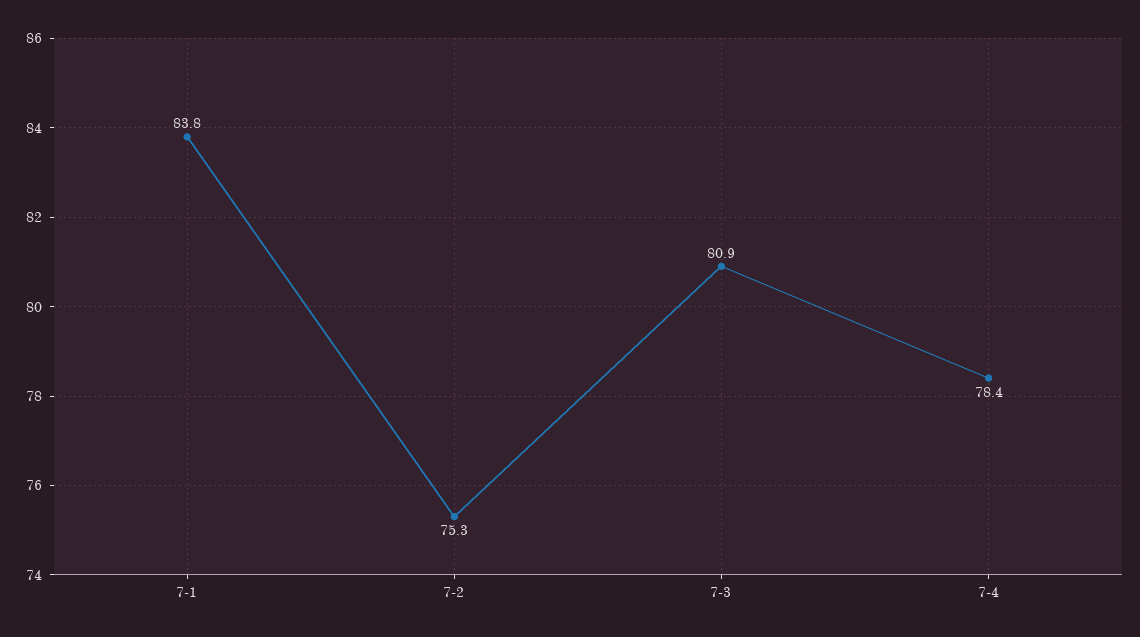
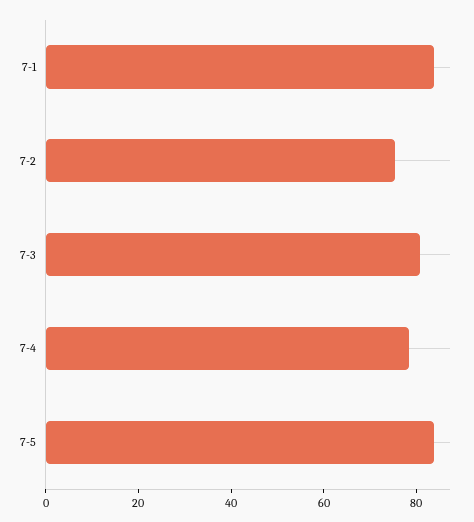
7-5: none -> 85

